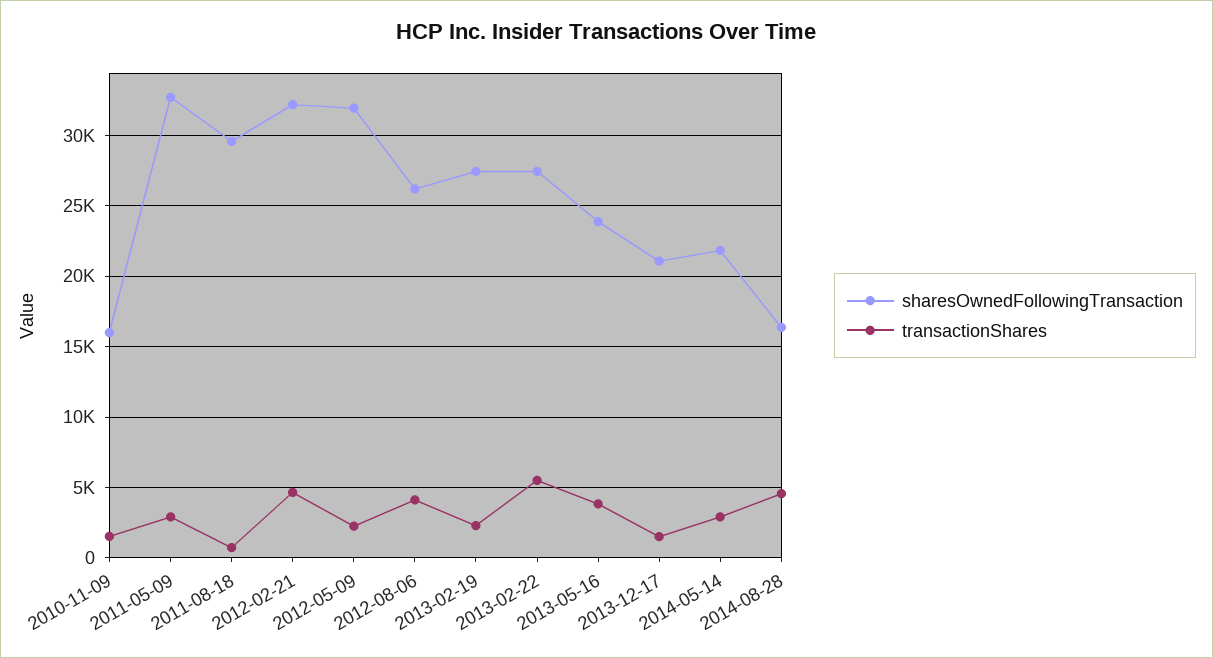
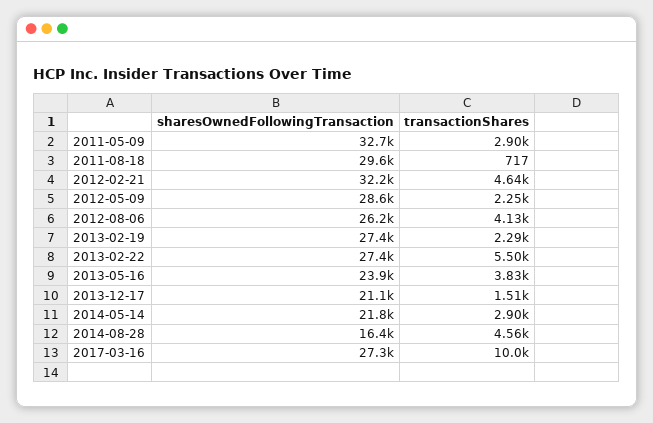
sharesOwnedFollowingTransaction, 2010-11-09: 16000 -> none
transactionShares, 2010-11-09: 1500 -> none
sharesOwnedFollowingTransaction, 2012-05-09: 32000 -> 28600
sharesOwnedFollowingTransaction, 2017-03-16: none -> 27300
transactionShares, 2017-03-16: none -> 10000

